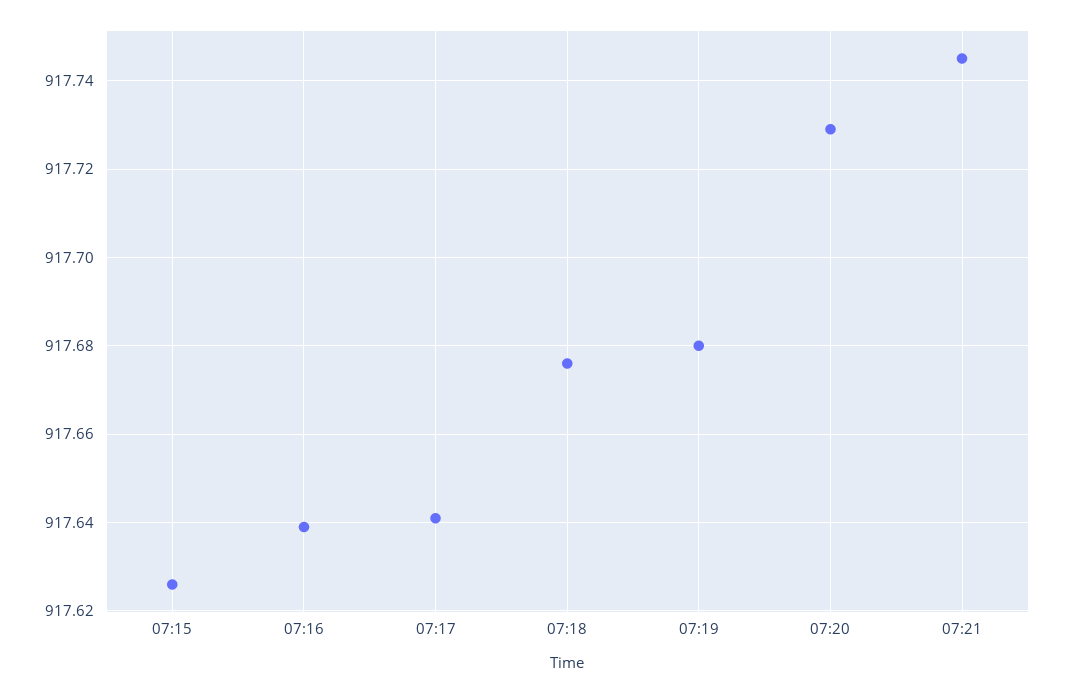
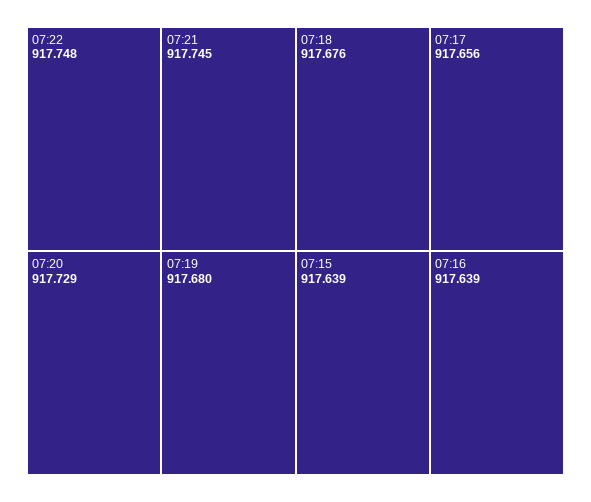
07:15: 917.625 -> 917.639
07:17: 917.64 -> 917.656
07:22: none -> 917.748

